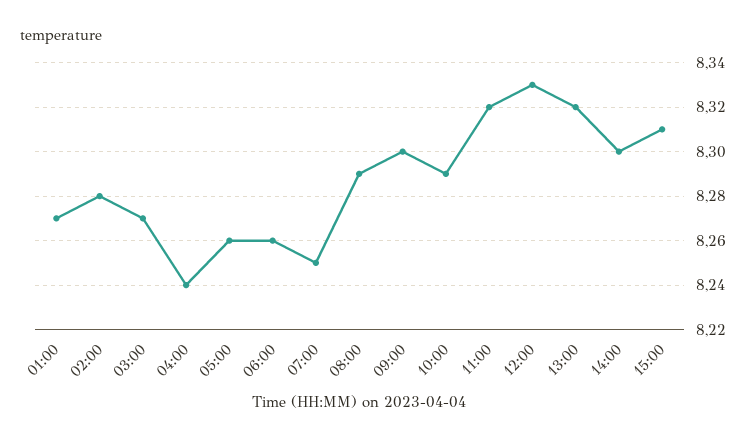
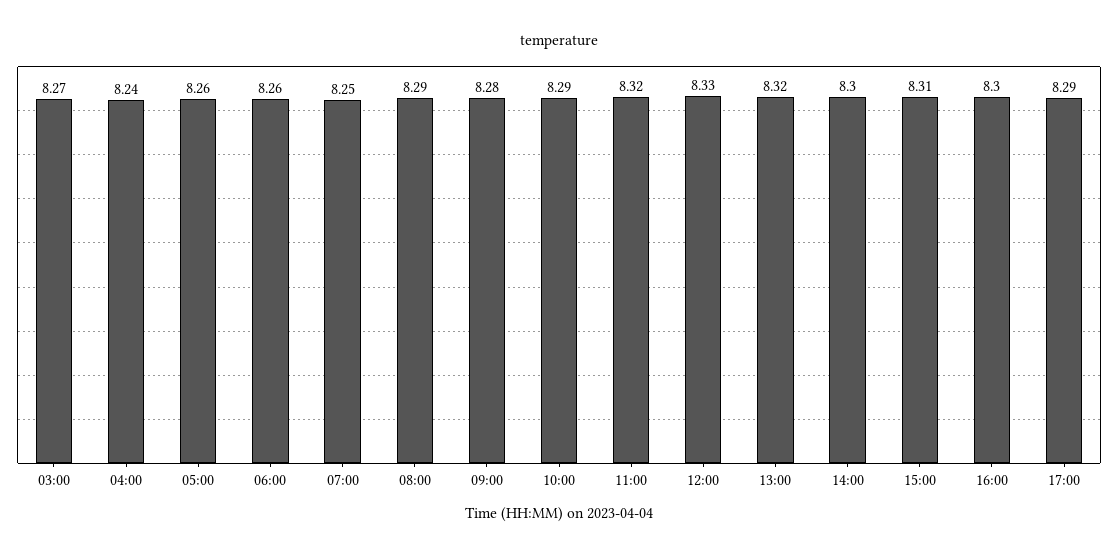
01:00: 8.27 -> none
02:00: 8.28 -> none
09:00: 8.3 -> 8.28
16:00: none -> 8.3
17:00: none -> 8.29

